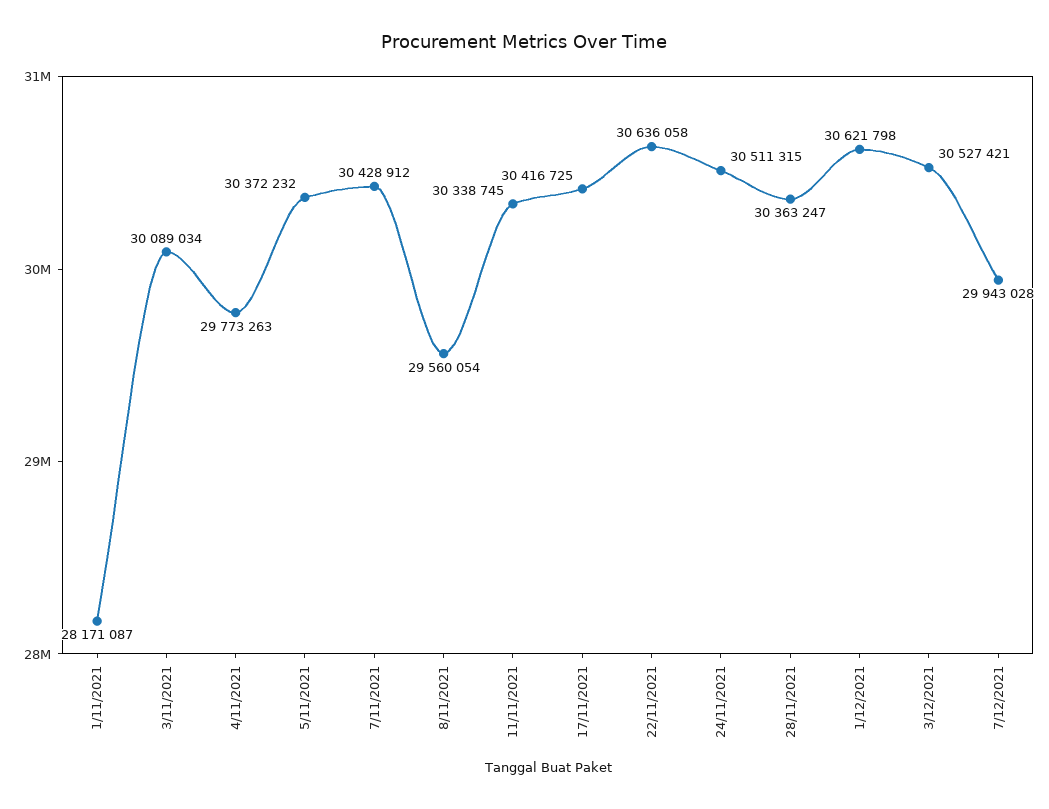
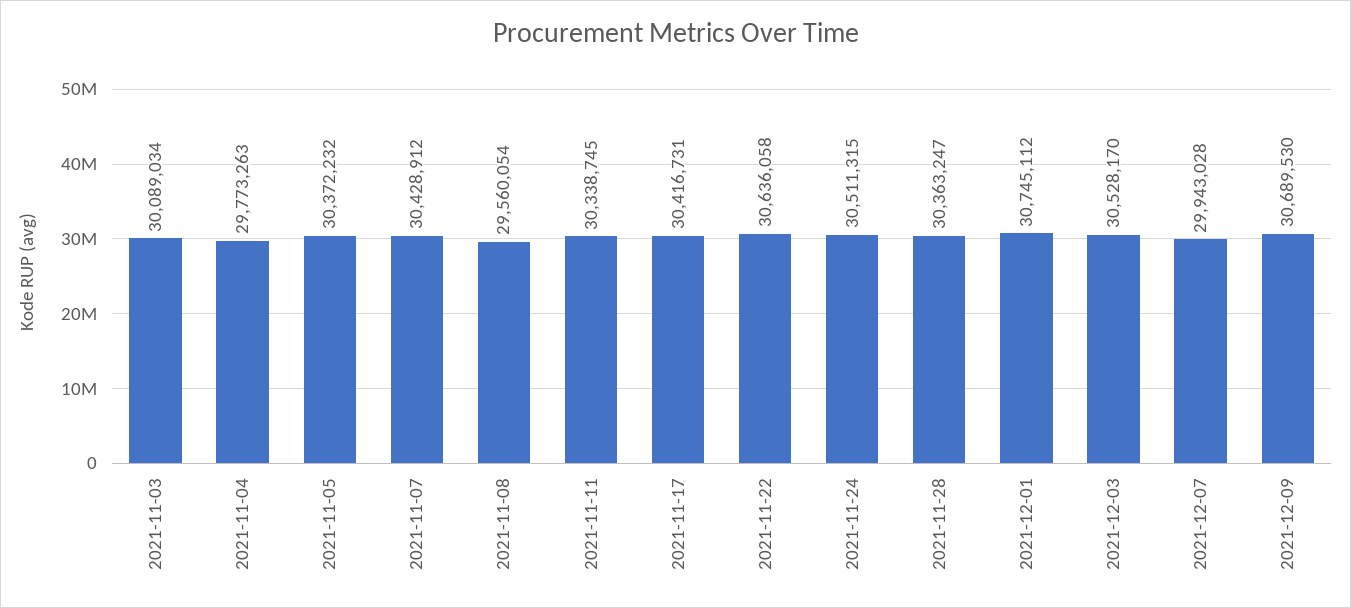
1/11/2021: 28171087 -> none
17/11/2021: 30416725 -> 30416731
1/12/2021: 30621798 -> 30745112
3/12/2021: 30527421 -> 30528170
2021-12-09: none -> 30689530

